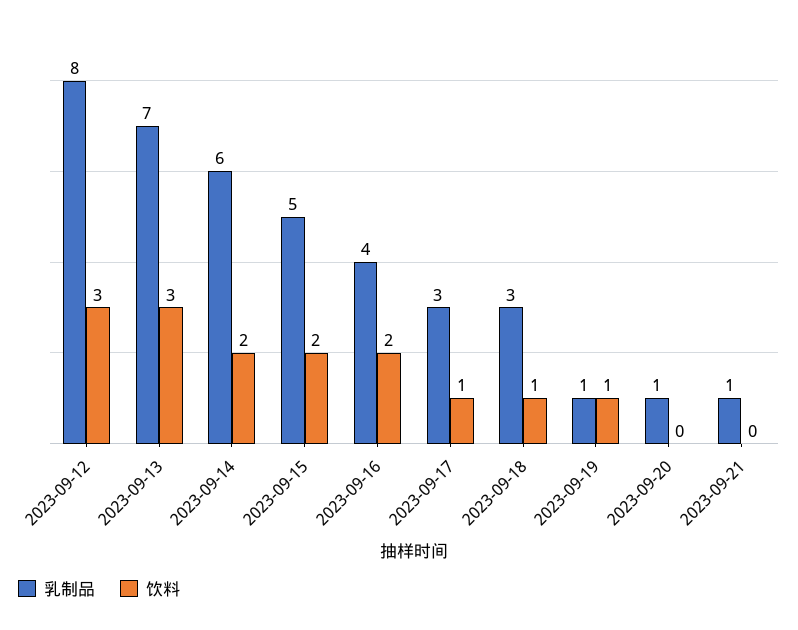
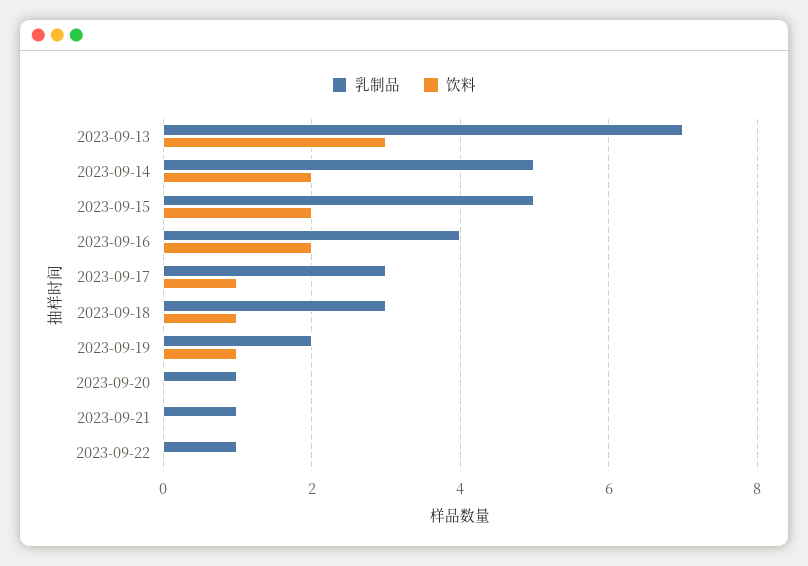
乳制品, 2023-09-12: 8 -> none
饮料, 2023-09-12: 3 -> none
乳制品, 2023-09-14: 6 -> 5
乳制品, 2023-09-19: 1 -> 2
乳制品, 2023-09-22: none -> 1
饮料, 2023-09-22: none -> 0

